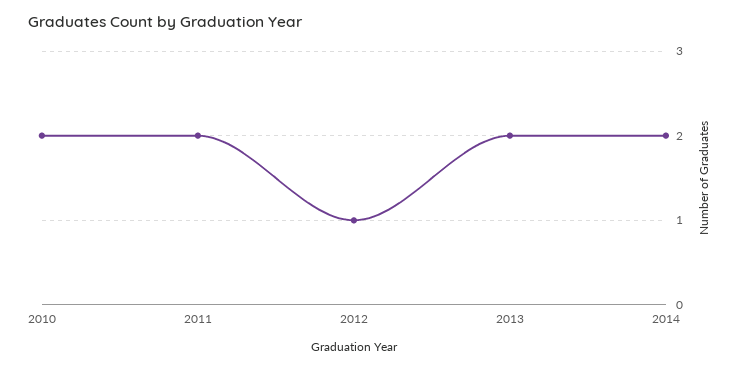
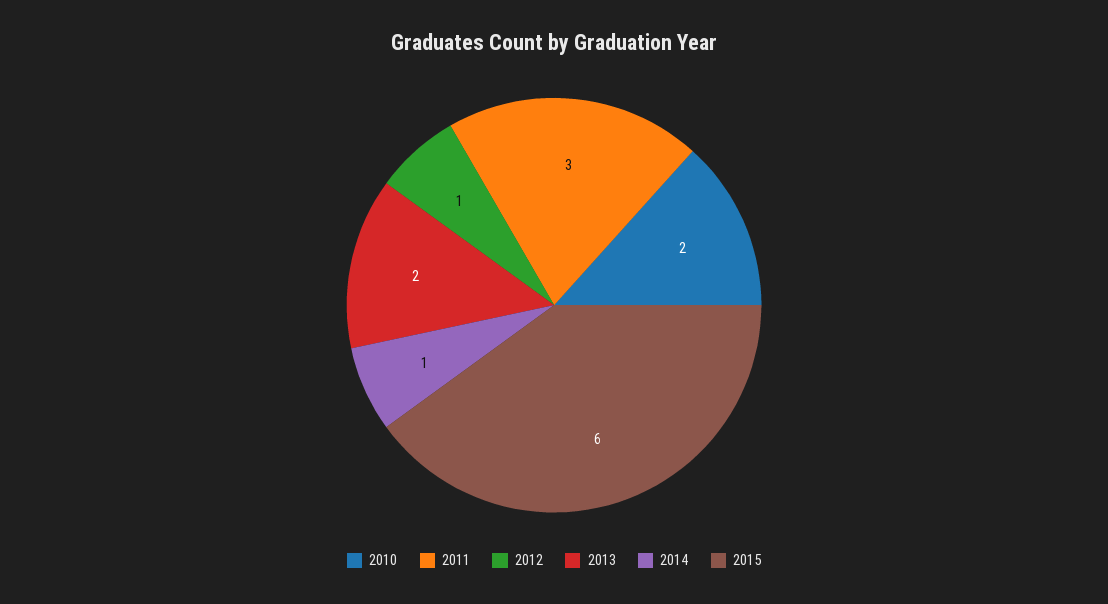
2011: 2 -> 3
2014: 2 -> 1
2015: none -> 6

